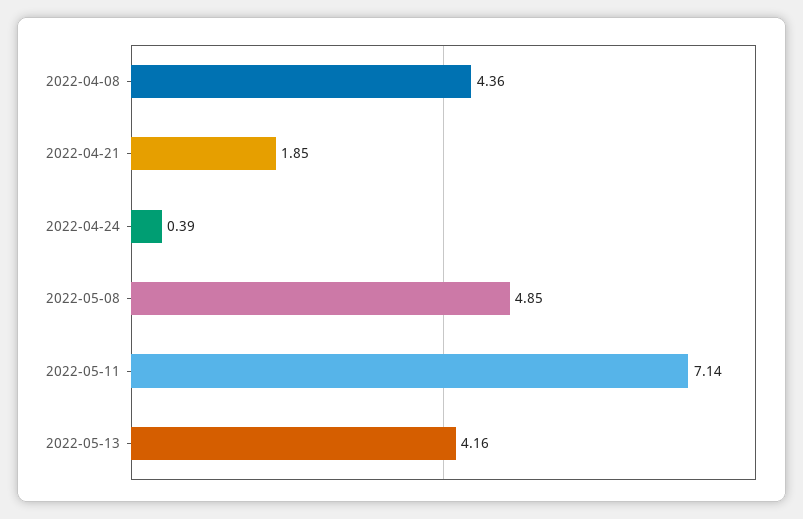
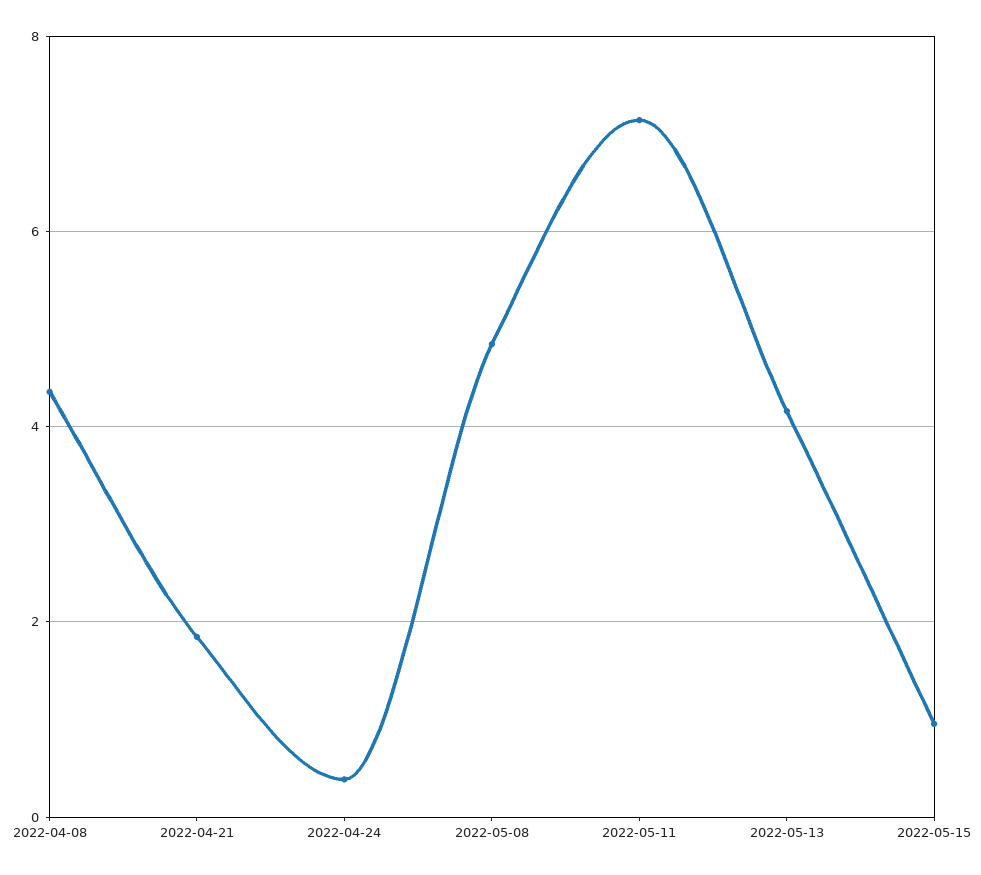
2022-05-15: none -> 1

